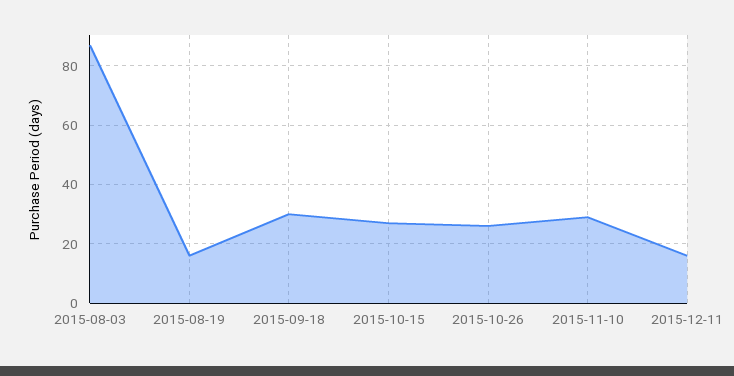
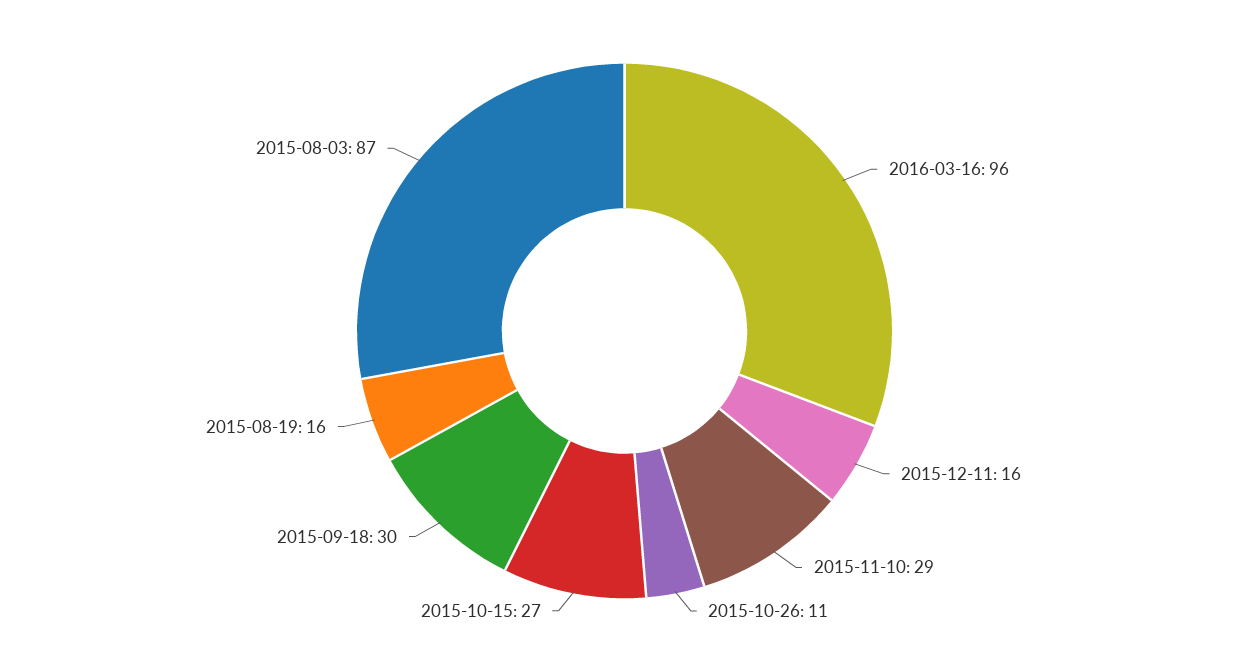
2015-10-26: 25 -> 11
2016-03-16: none -> 96

